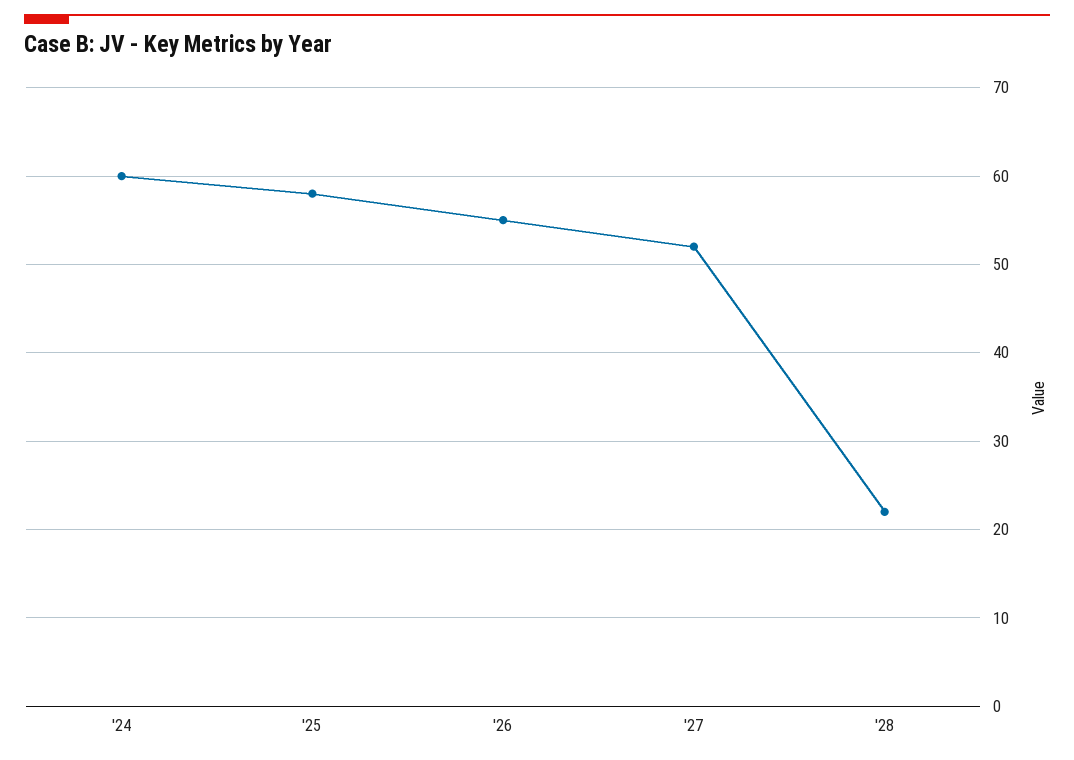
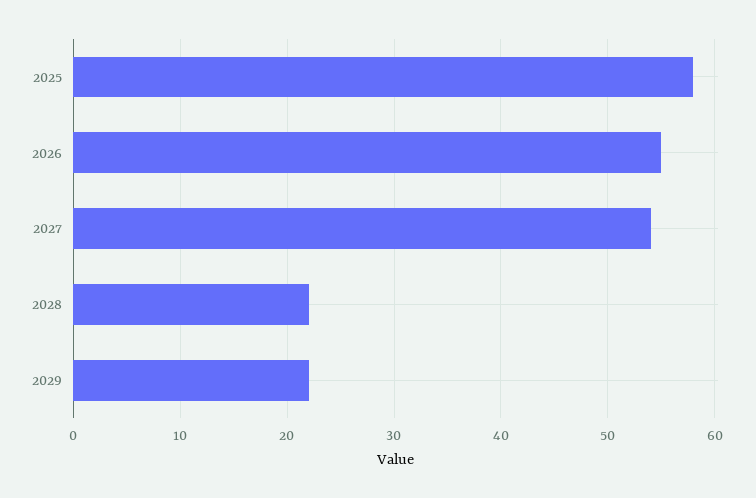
'24: 60 -> none
'27: 52 -> 54
2029: none -> 22

